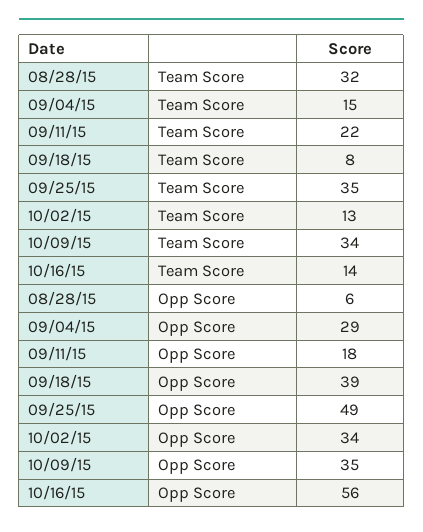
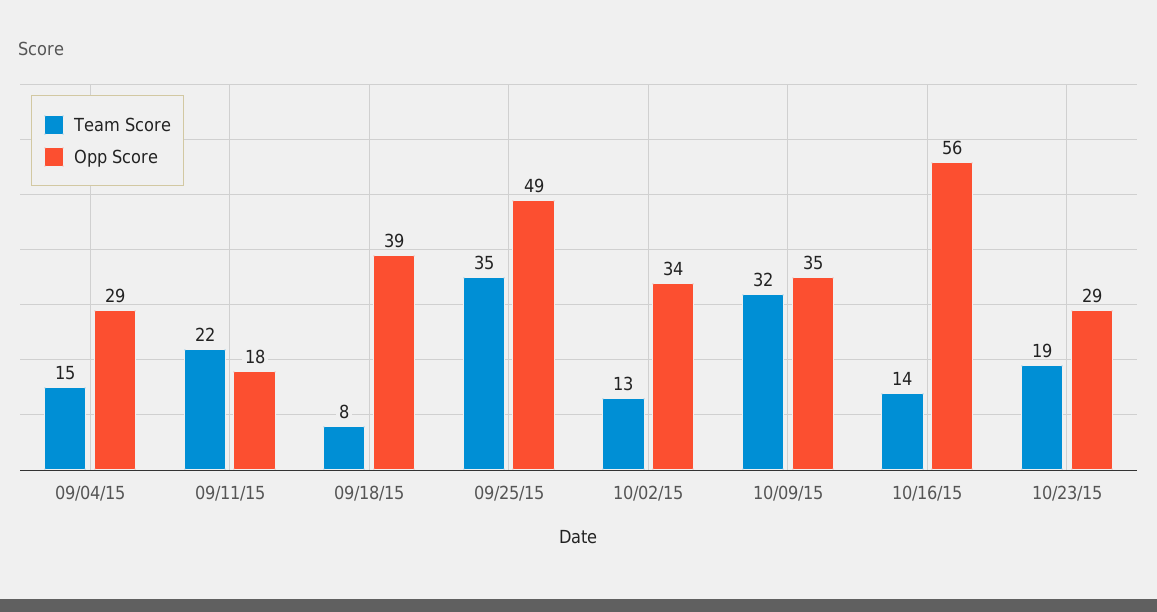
Team Score, 08/28/15: 32 -> none
Team Score, 10/09/15: 34 -> 32
Opp Score, 08/28/15: 6 -> none
Team Score, 10/23/15: none -> 19
Opp Score, 10/23/15: none -> 29

